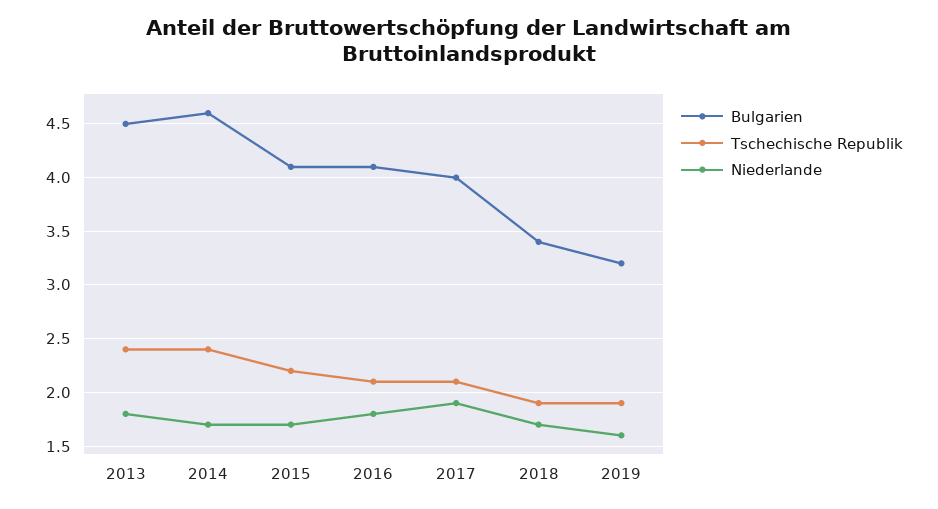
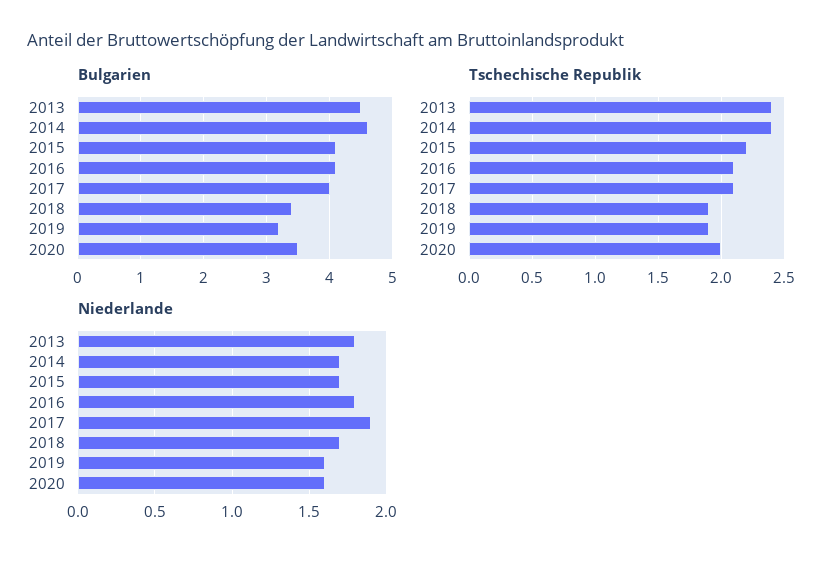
Bulgarien, 2020: none -> 3.5
Tschechische Republik, 2020: none -> 2
Niederlande, 2020: none -> 1.6

